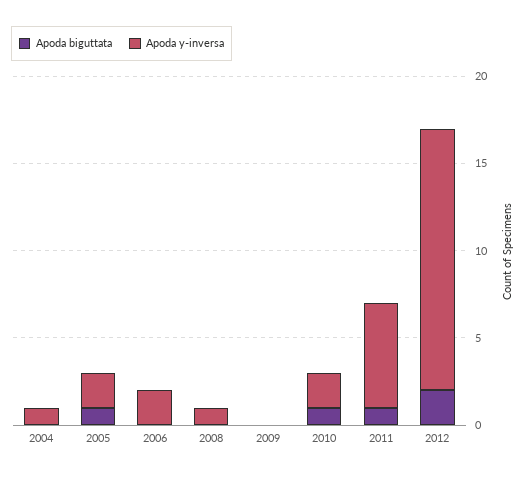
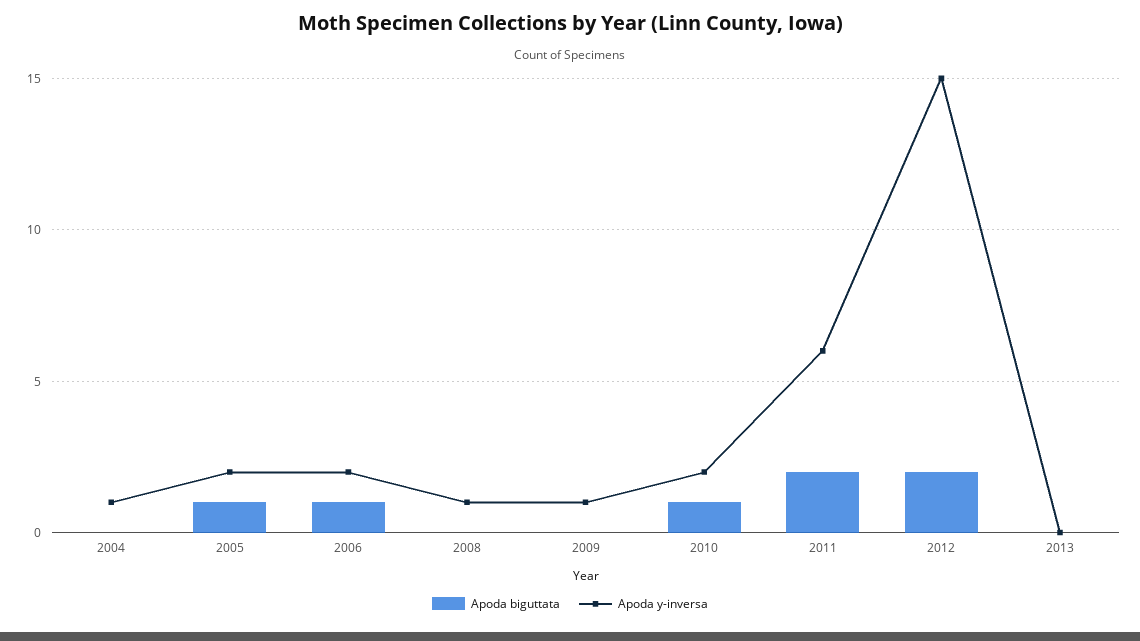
Apoda biguttata, 2006: 0 -> 1
Apoda y-inversa, 2009: 0 -> 1
Apoda biguttata, 2011: 1 -> 2
Apoda biguttata, 2013: none -> 0
Apoda y-inversa, 2013: none -> 0

